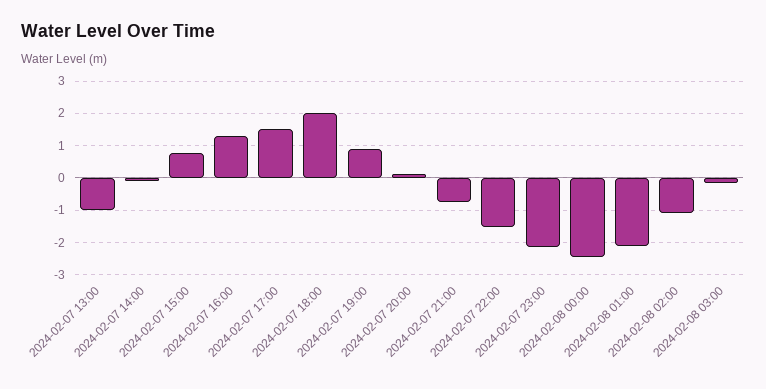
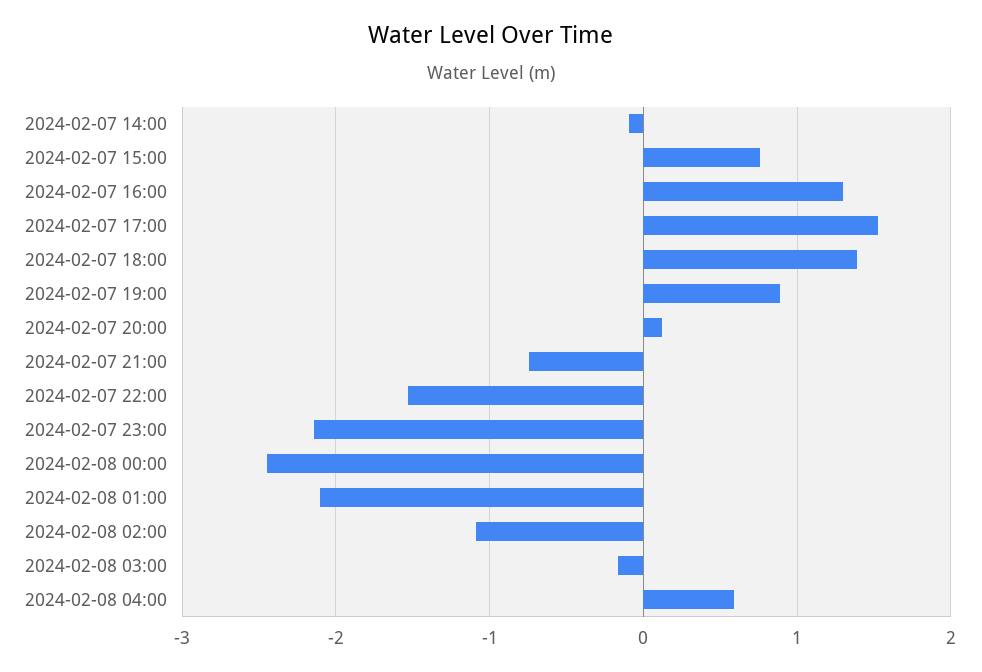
2024-02-07 13:00: -1 -> none
2024-02-07 18:00: 2 -> 1.4
2024-02-08 04:00: none -> 0.6

